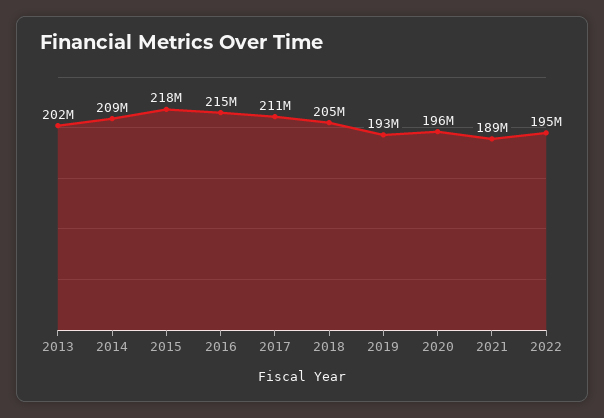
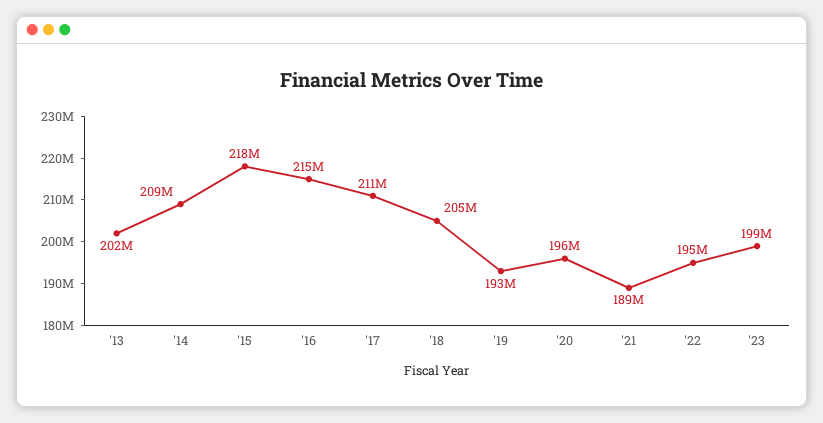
'23: none -> 199000000

